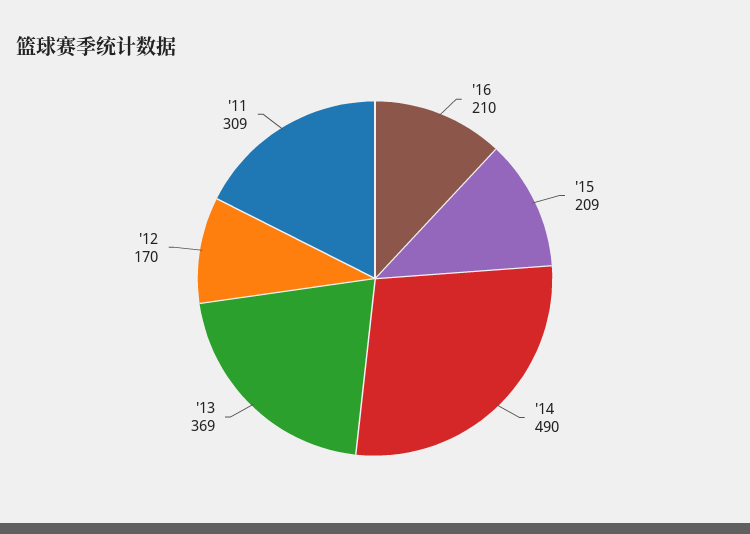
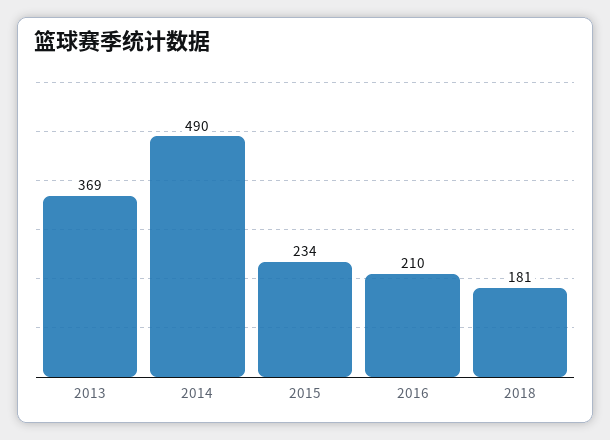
'15: 209 -> 234
'12: 170 -> none
'11: 309 -> none
2018: none -> 181

